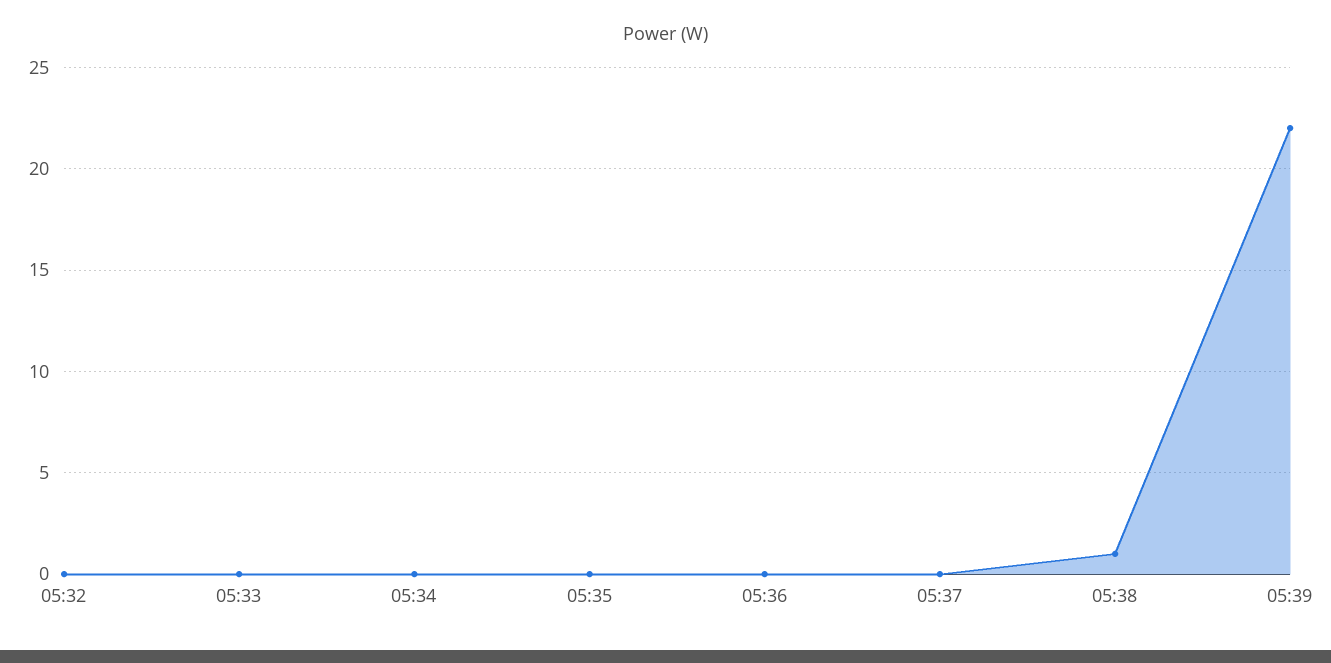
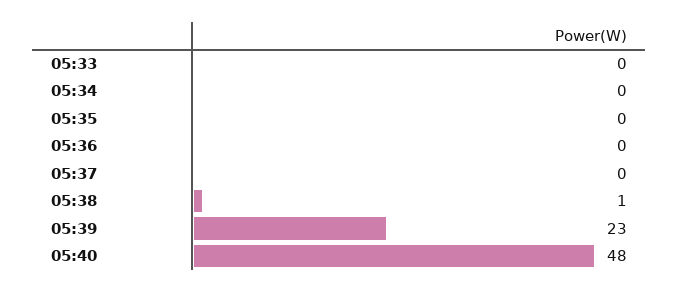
05:32: 0 -> none
05:39: 22 -> 23
05:40: none -> 48

